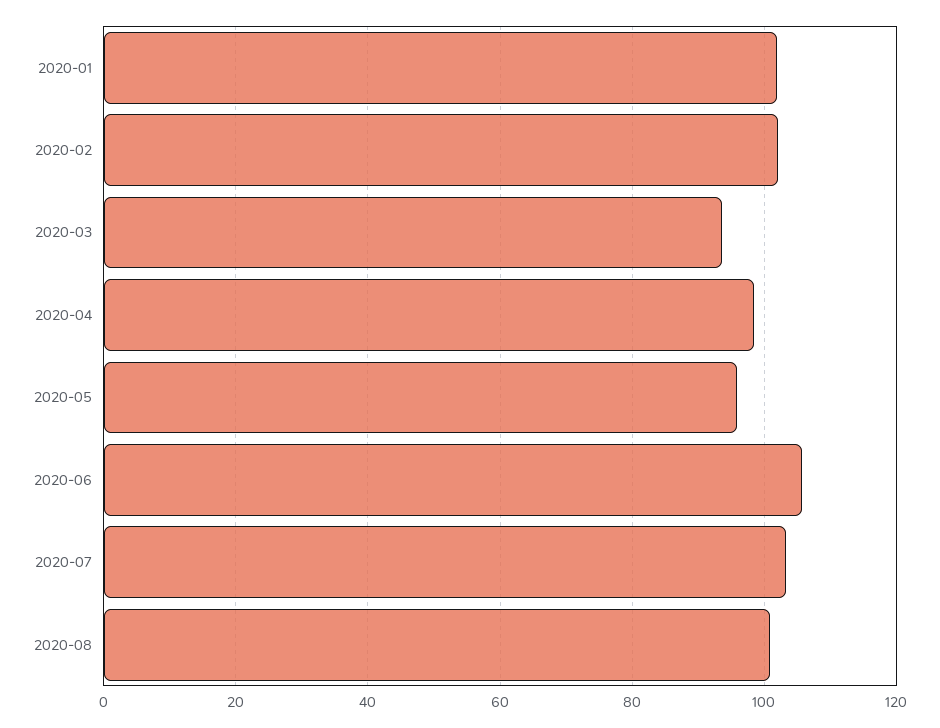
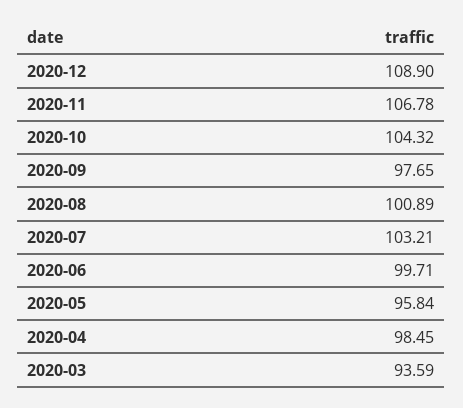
2020-01: 102 -> none
2020-02: 102 -> none
2020-06: 106 -> 99.71
2020-12: none -> 108.9
2020-11: none -> 106.78
2020-10: none -> 104.32
2020-09: none -> 97.65

